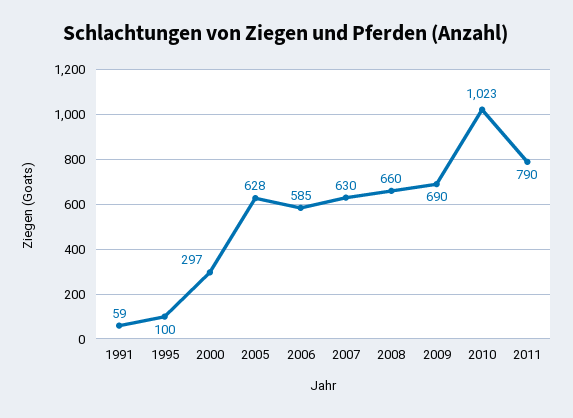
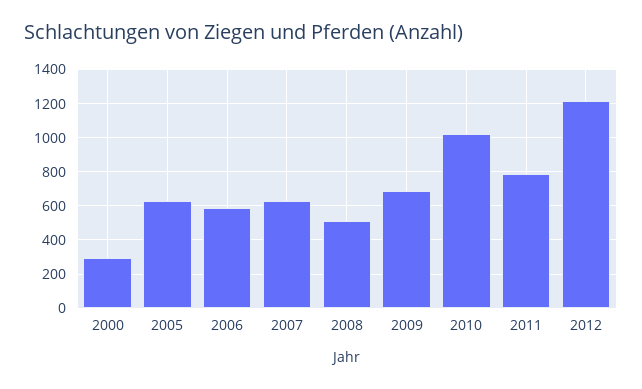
1991: 59 -> none
1995: 100 -> none
2008: 660 -> 500
2012: none -> 1200

